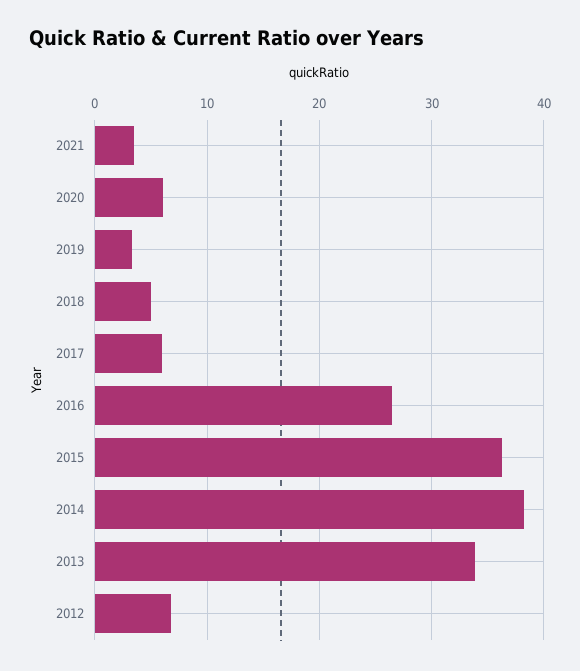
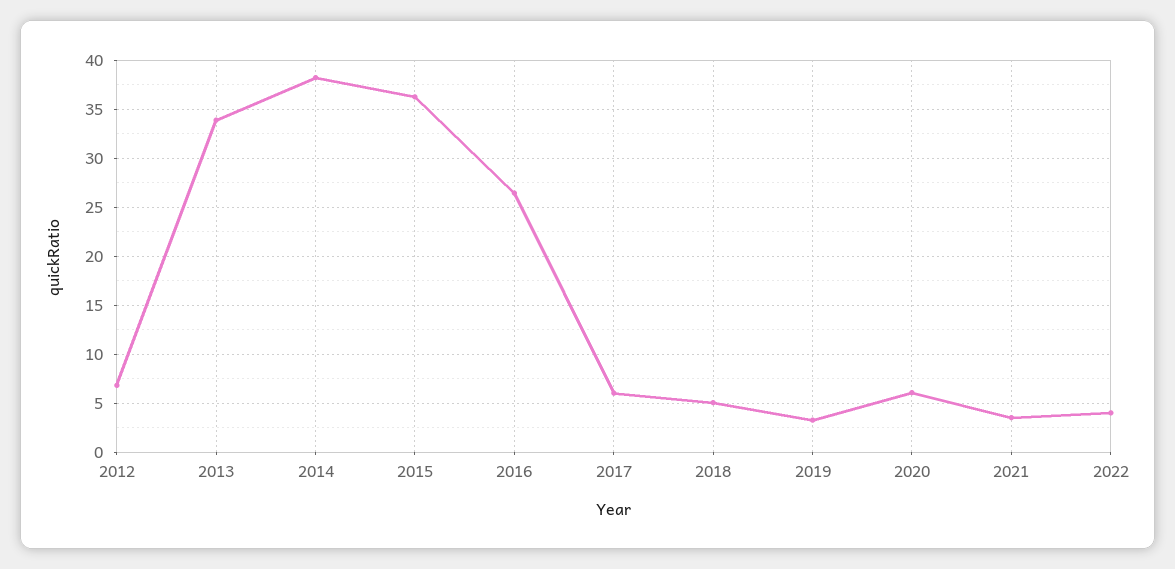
2022: none -> 4

